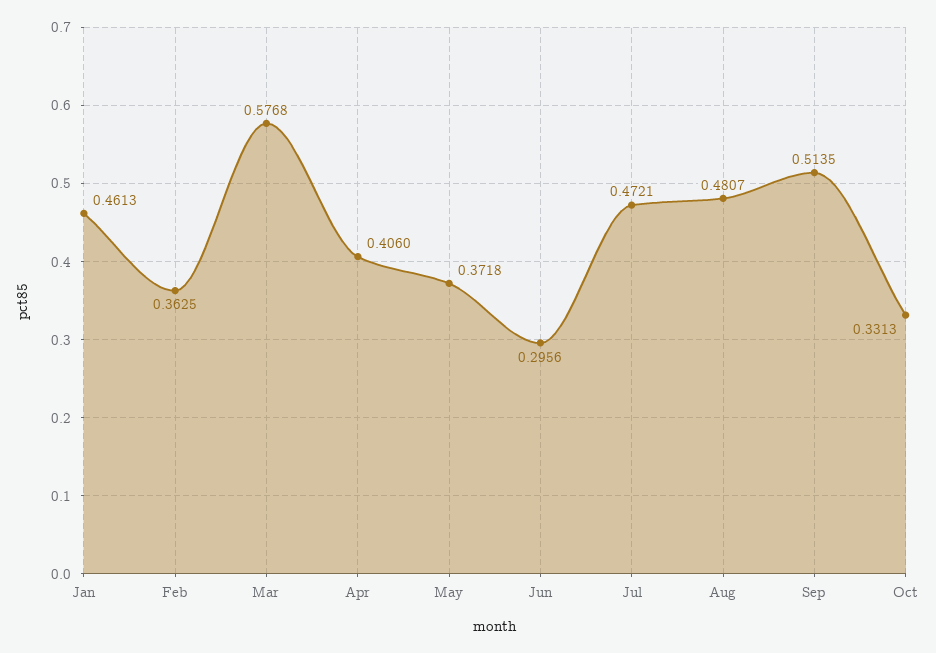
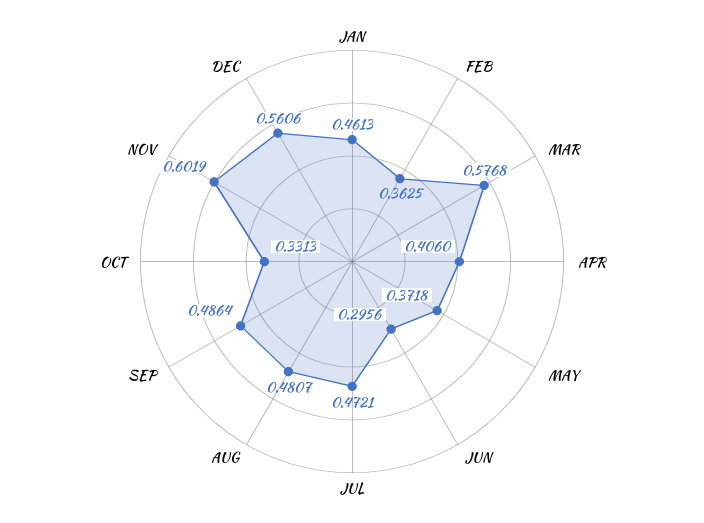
Sep: 0.5135 -> 0.4864
NOV: none -> 0.6019
DEC: none -> 0.5606

